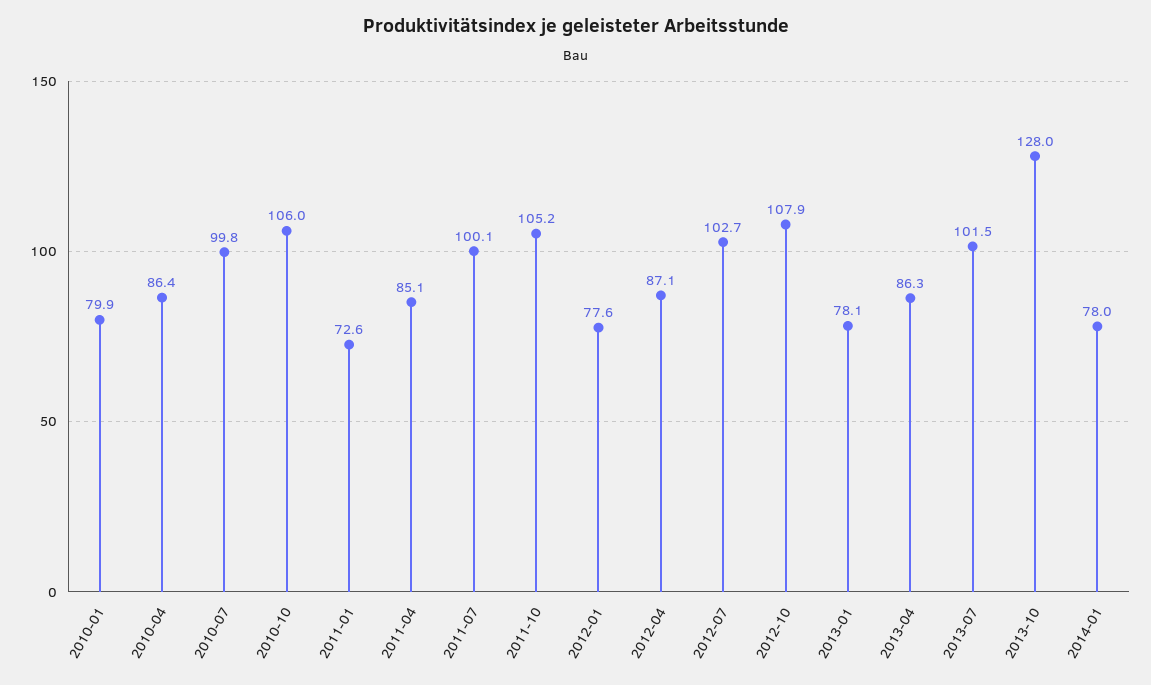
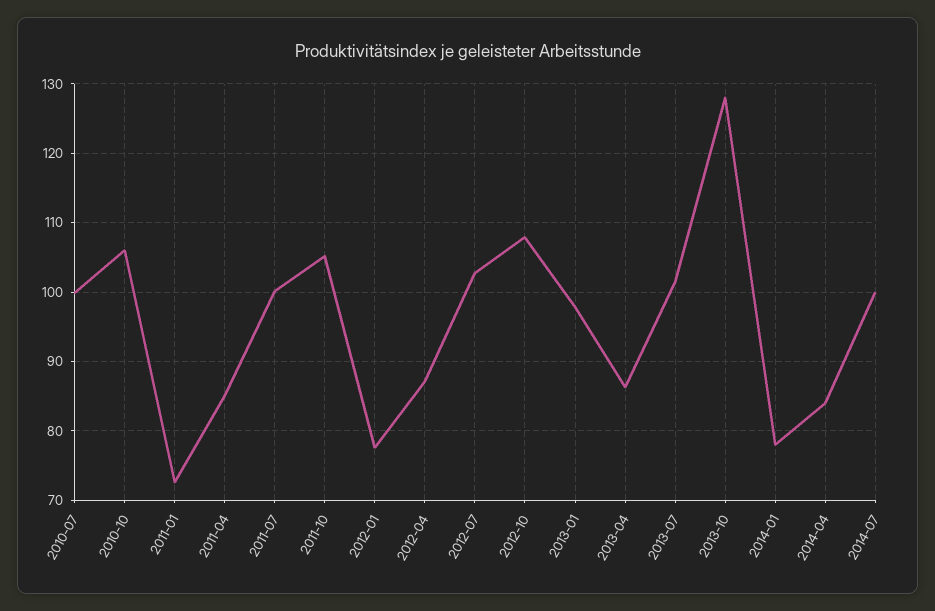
2010-01: 79.9 -> none
2010-04: 86.4 -> none
2013-01: 78.1 -> 98
2014-04: none -> 84
2014-07: none -> 100

